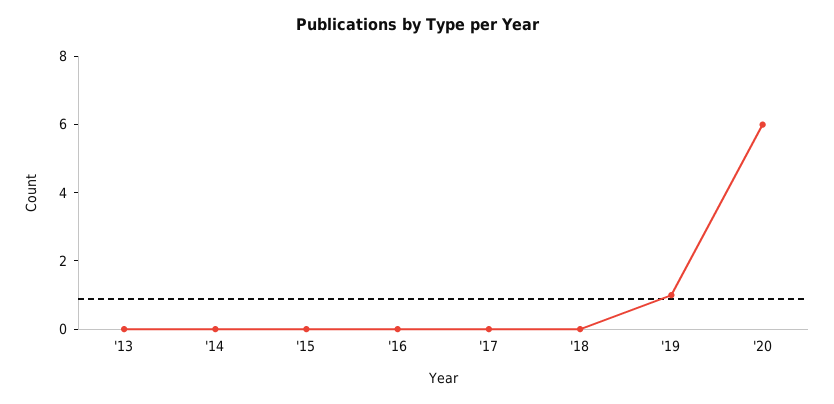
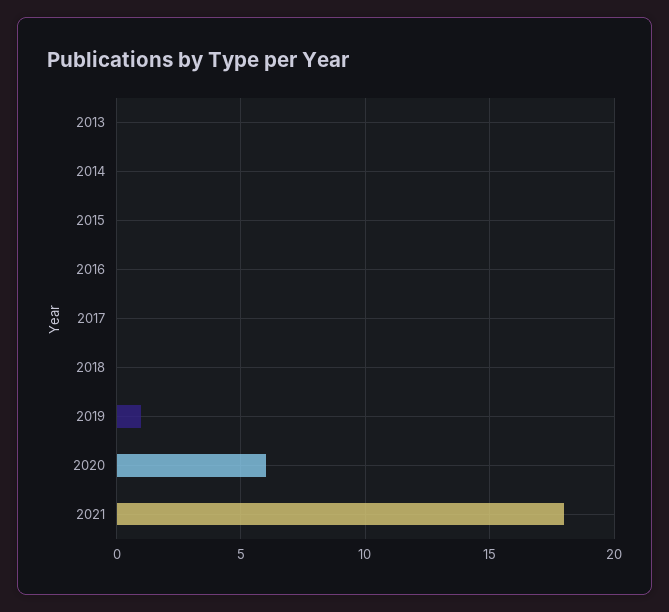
2021: none -> 18

